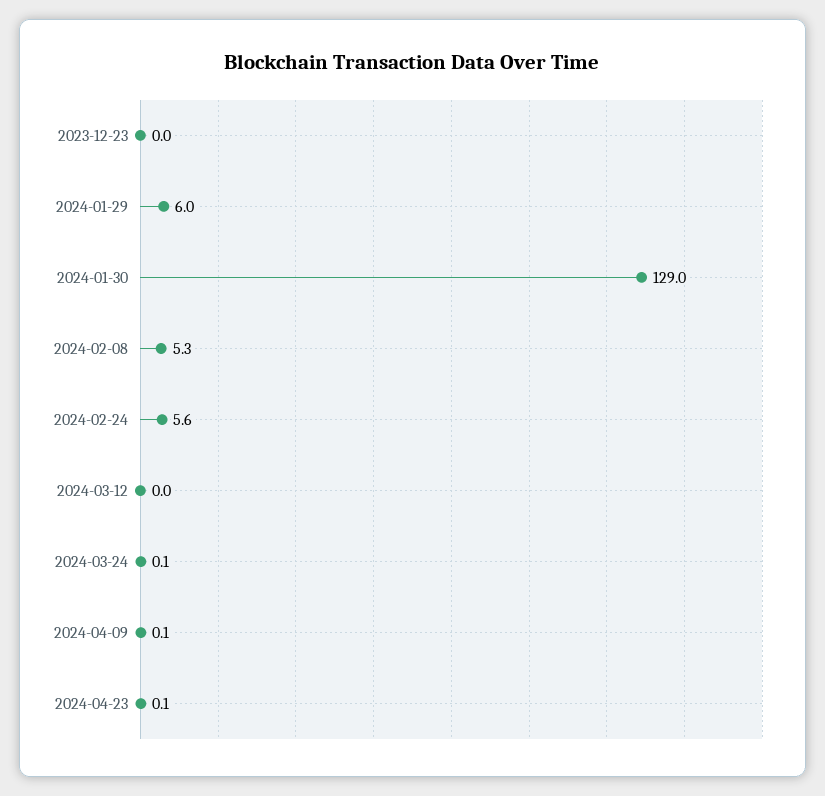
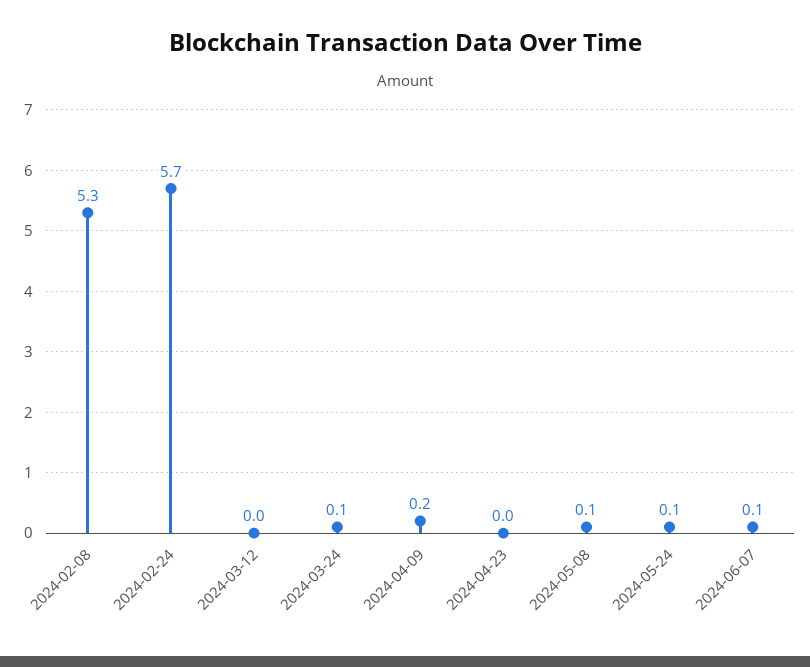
2023-12-23: 0 -> none
2024-01-29: 6 -> none
2024-01-30: 129 -> none
2024-02-24: 5.6 -> 5.7
2024-04-09: 0.1 -> 0.2
2024-04-23: 0.1 -> 0
2024-05-08: none -> 0.1
2024-05-24: none -> 0.1
2024-06-07: none -> 0.1

